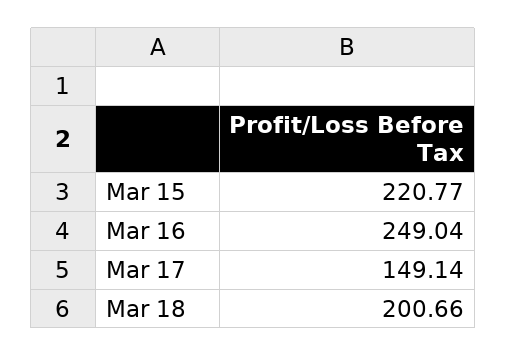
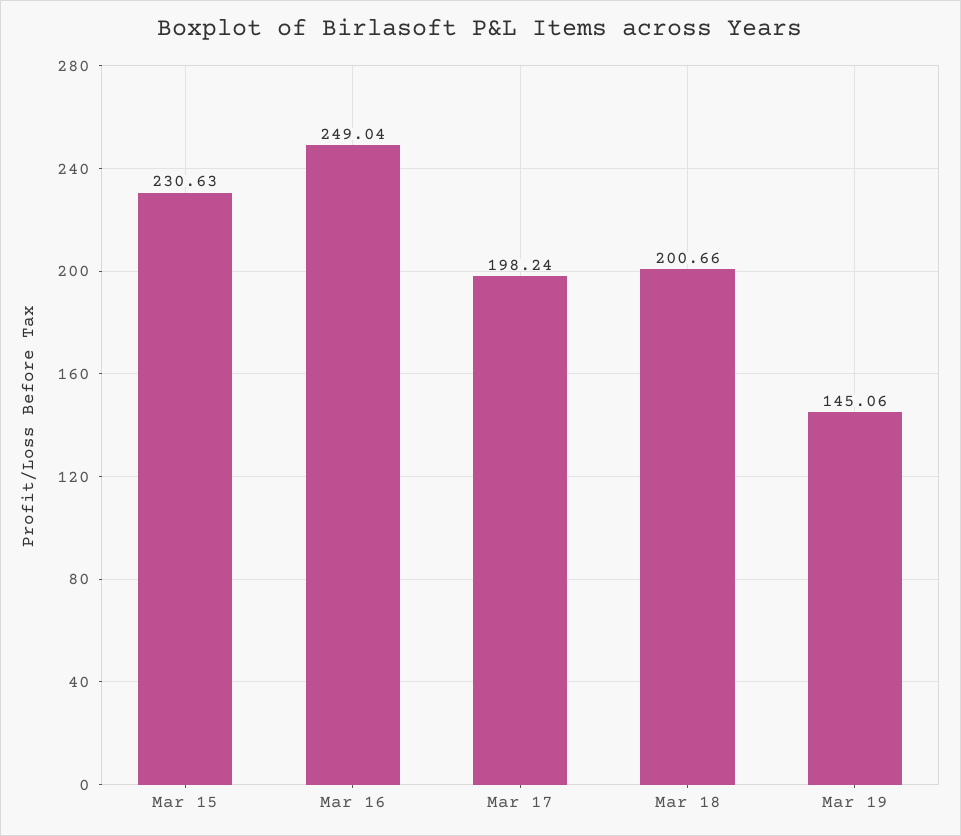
Mar 15: 220.77 -> 230.63
Mar 17: 149.14 -> 198.24
Mar 19: none -> 145.06

